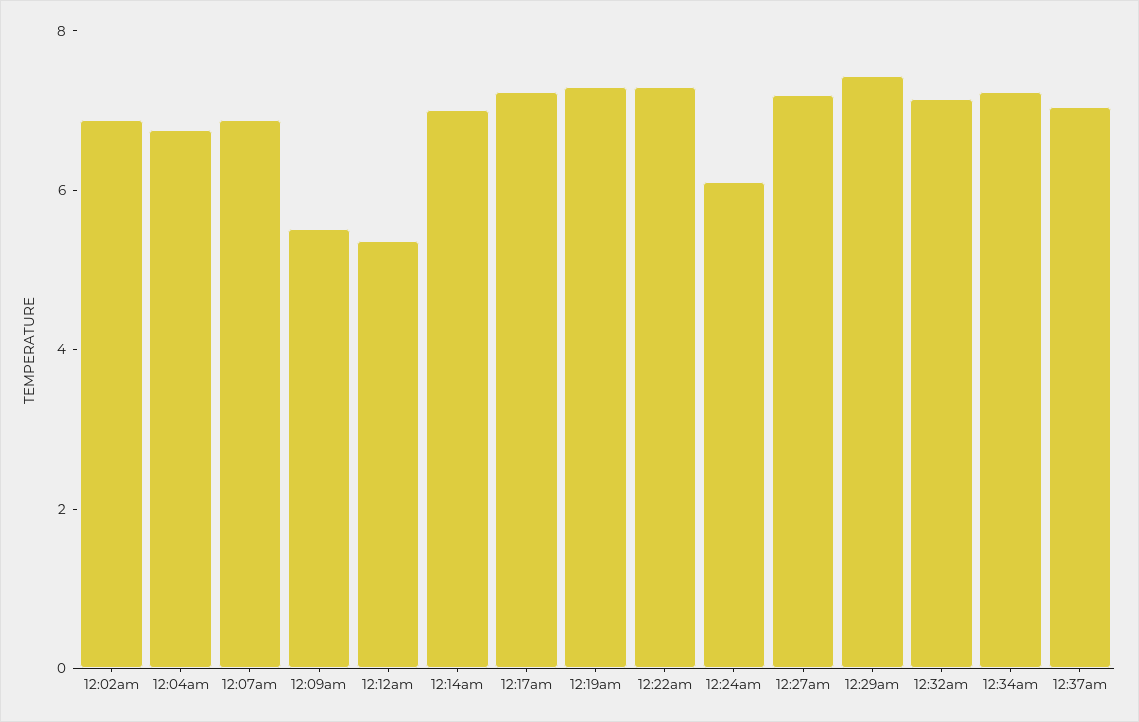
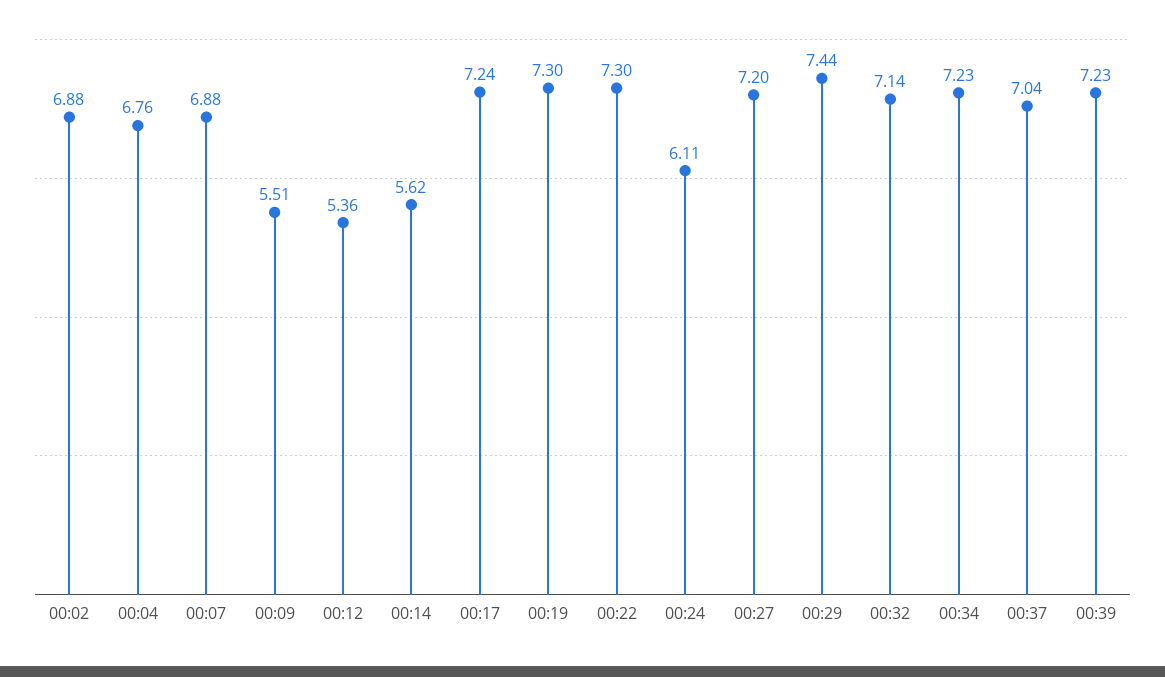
12:14am: 7 -> 5.62
00:39: none -> 7.23

